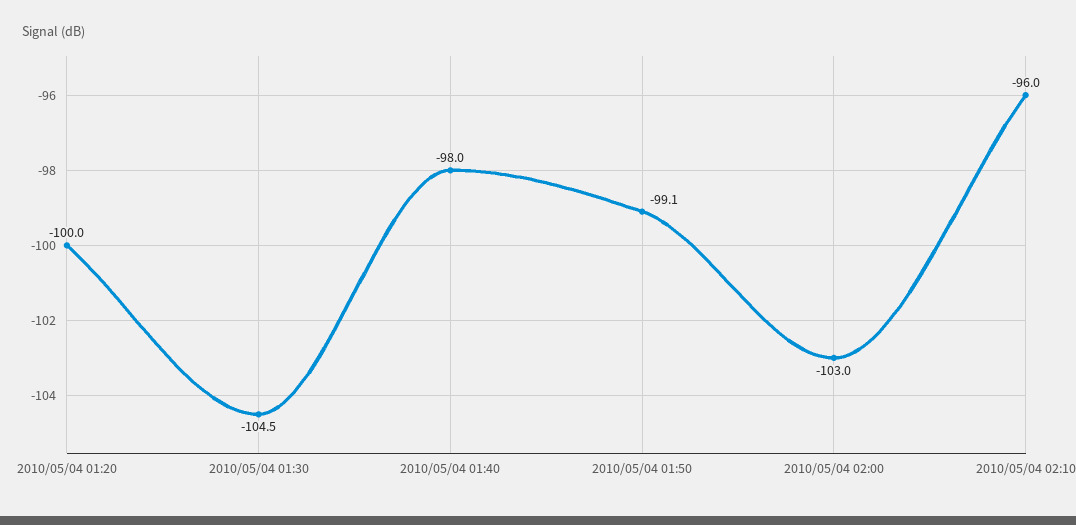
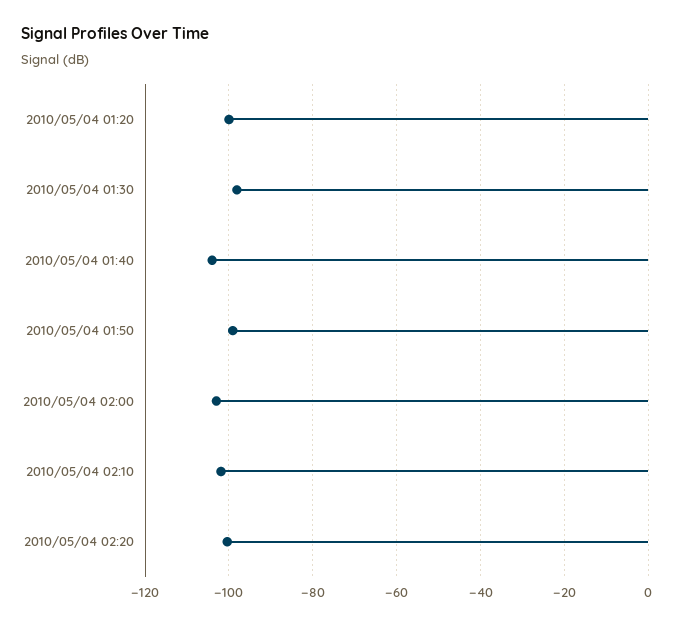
2010/05/04 01:30: -104.5 -> -98
2010/05/04 01:40: -98 -> -104
2010/05/04 02:10: -96 -> -102
2010/05/04 02:20: none -> -100

